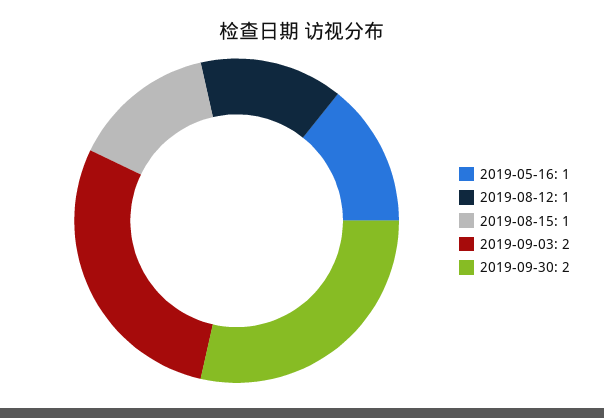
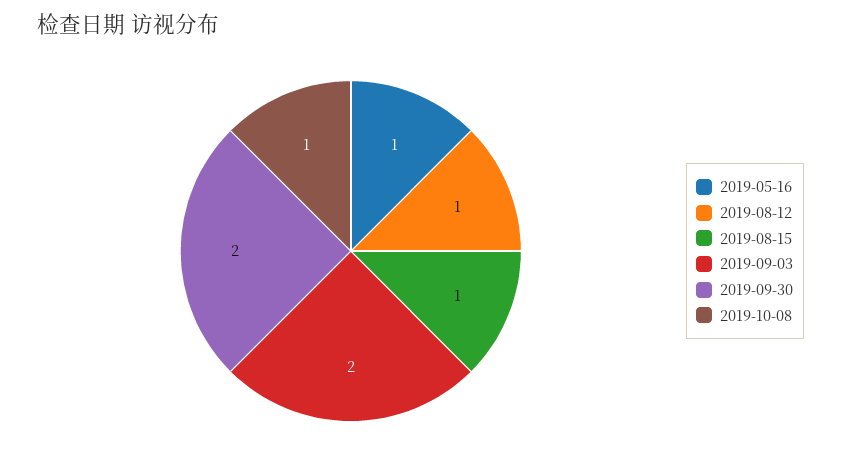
2019-10-08: none -> 1

